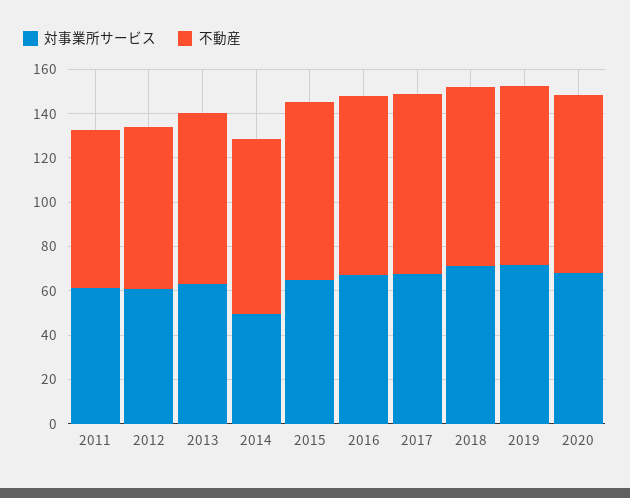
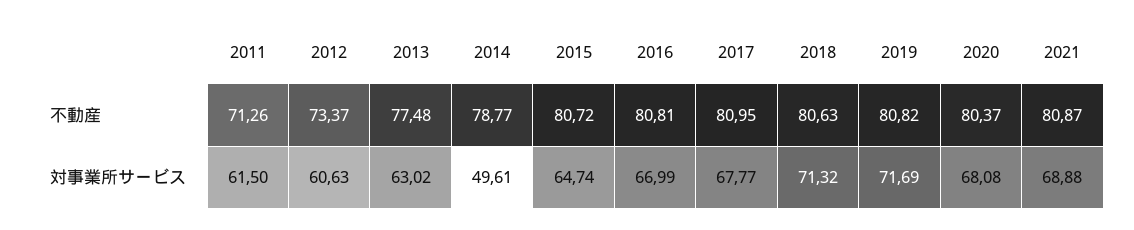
不動産, 2021: none -> 80.87
対事業所サービス, 2021: none -> 68.88

